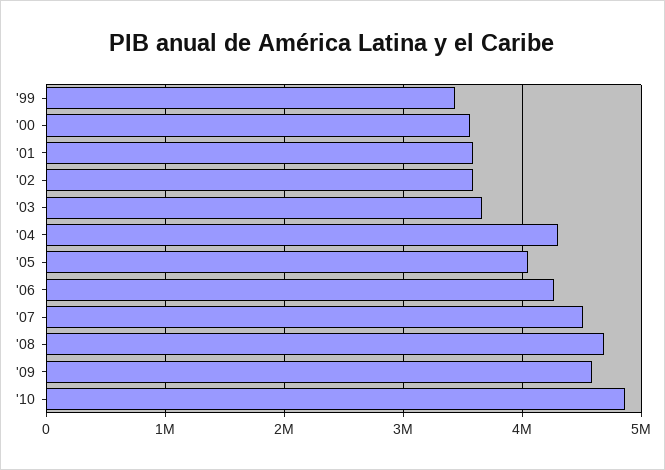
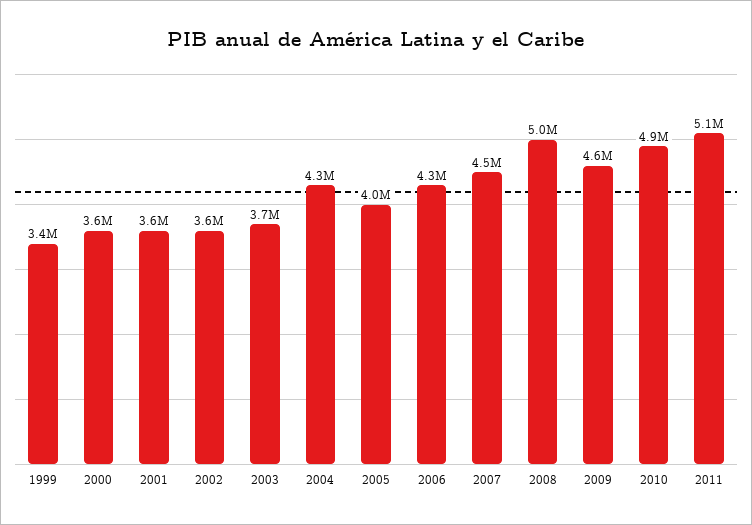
'08: 4700000 -> 5000000
2011: none -> 5100000

